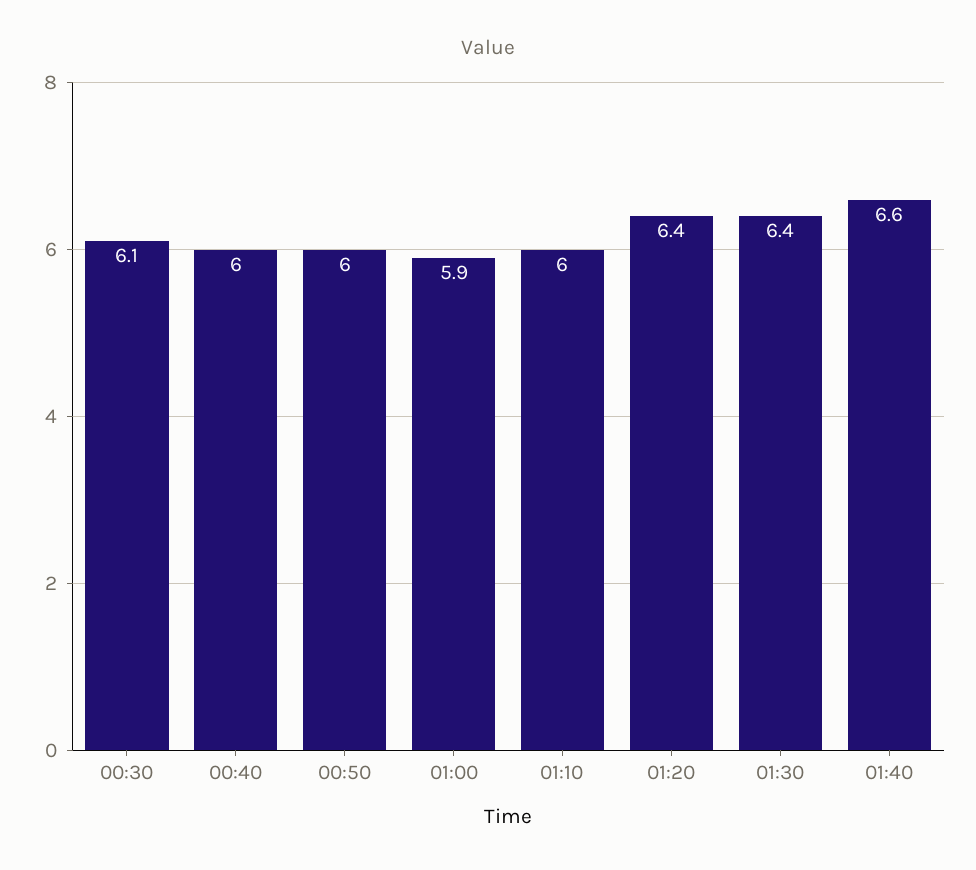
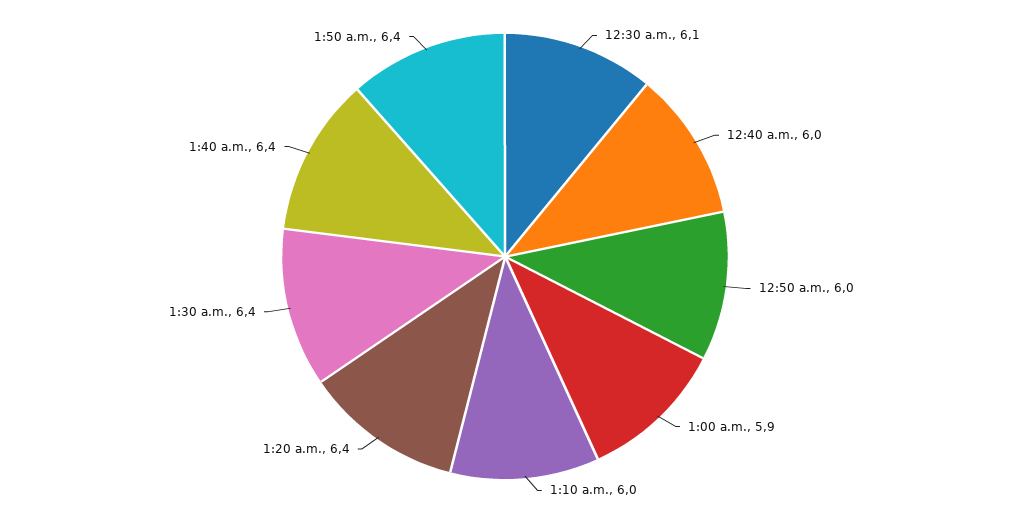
01:40: 6.6 -> 6.4
1:50 a.m.: none -> 6.4

